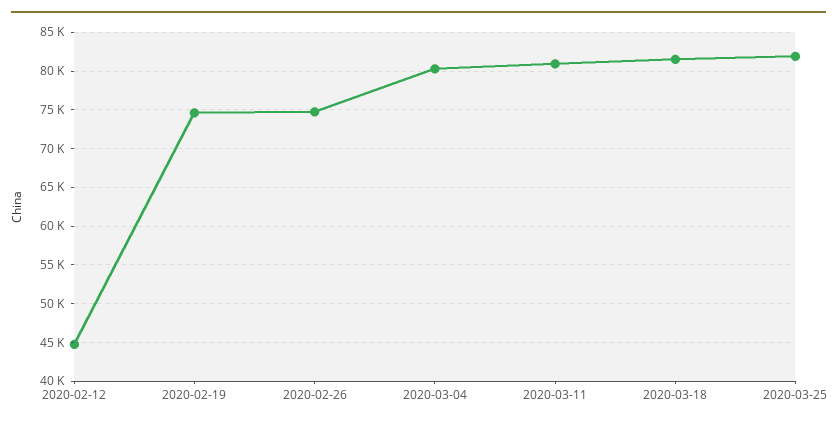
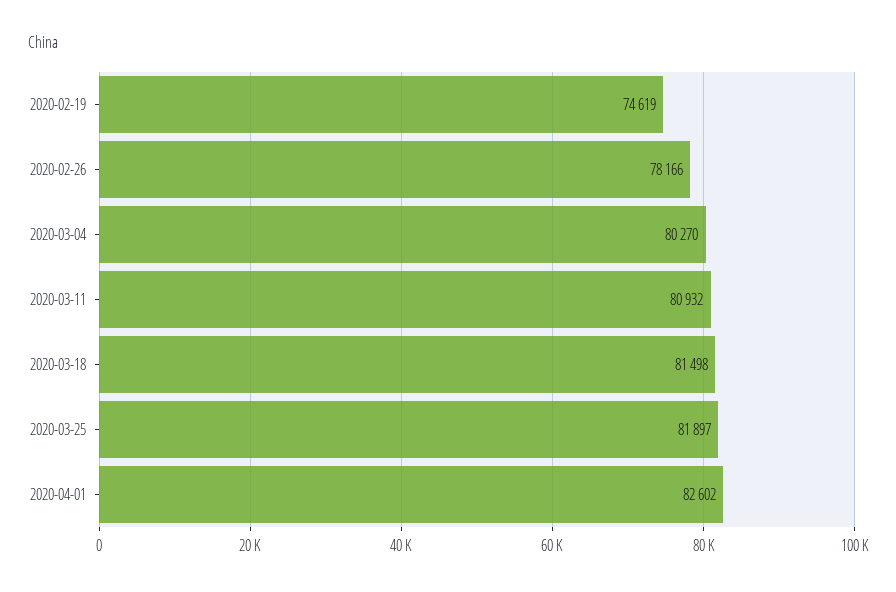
2020-02-12: 45000 -> none
2020-02-26: 75000 -> 78166
2020-04-01: none -> 82602

